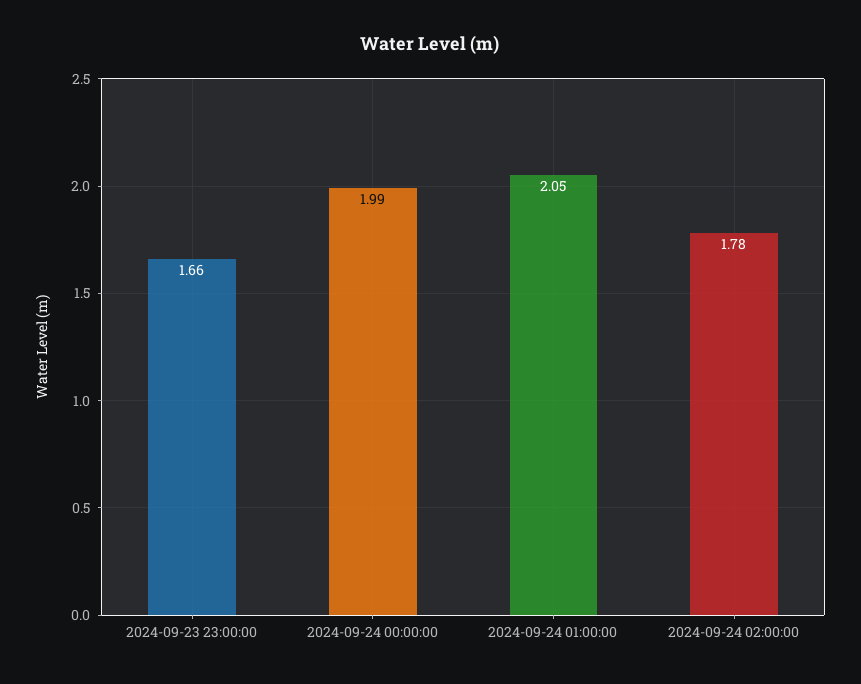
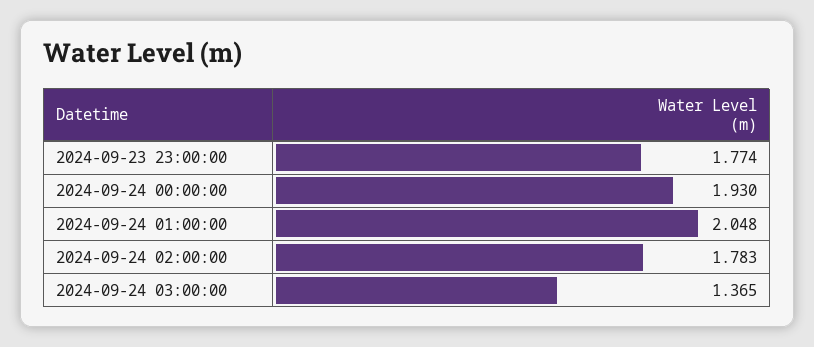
2024-09-23 23:00:00: 1.66 -> 1.774
2024-09-24 00:00:00: 1.99 -> 1.93
2024-09-24 03:00:00: none -> 1.365

